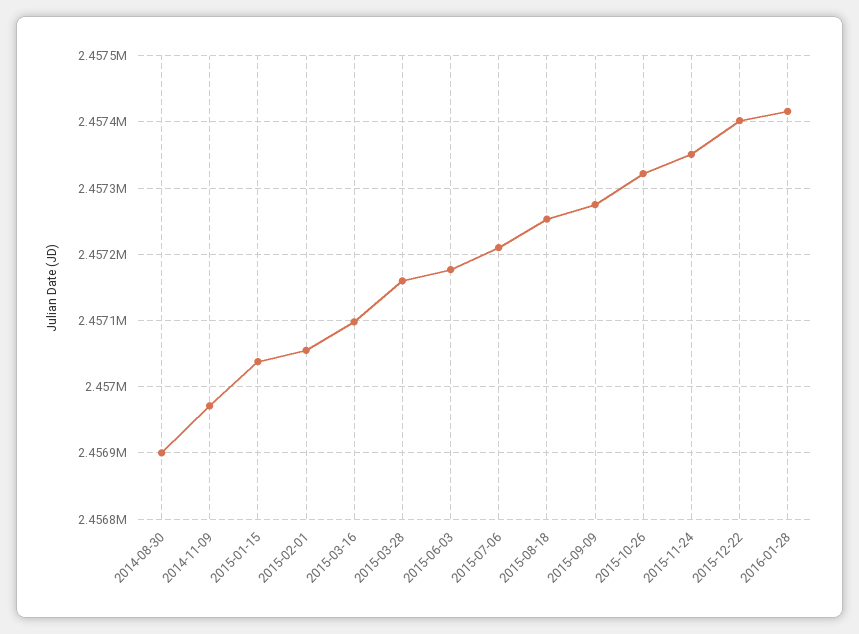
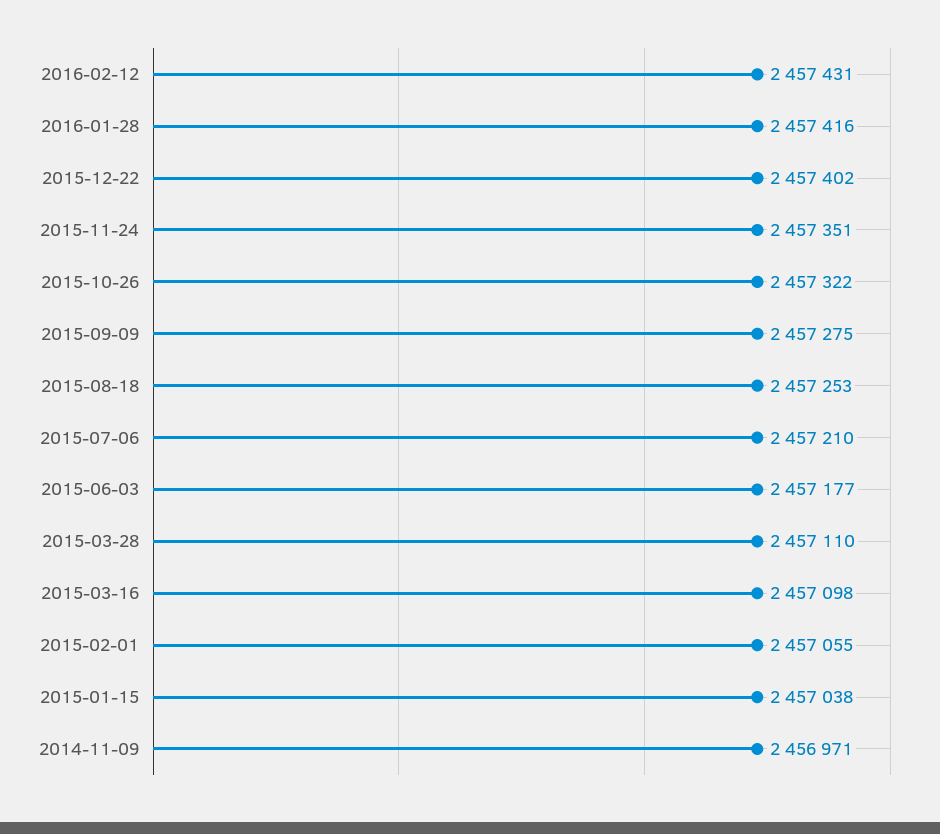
2014-08-30: 2456900 -> none
2015-03-28: 2457160 -> 2457110
2016-02-12: none -> 2457431

